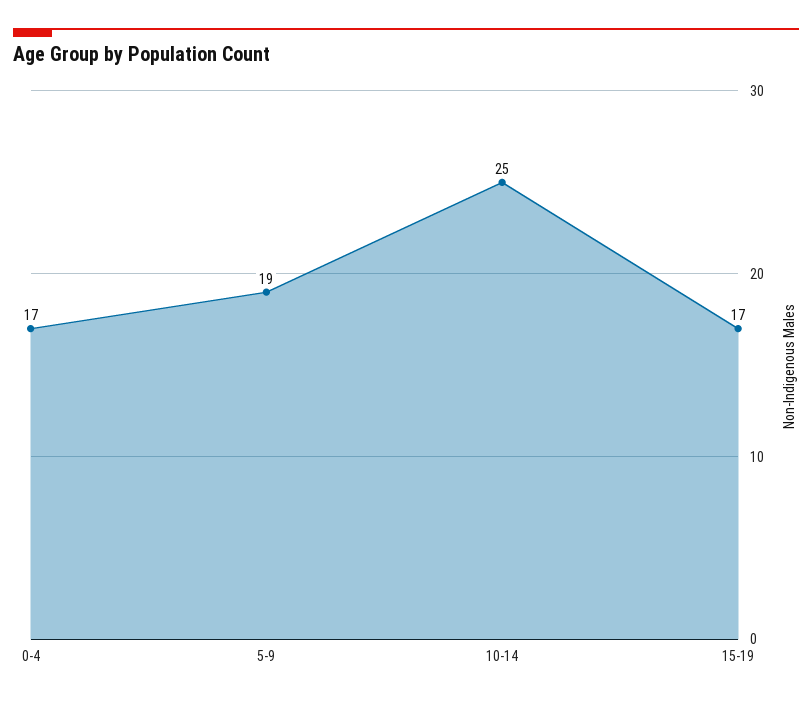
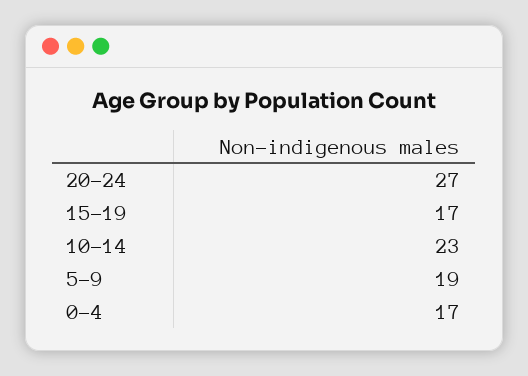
10-14: 25 -> 23
20-24: none -> 27

